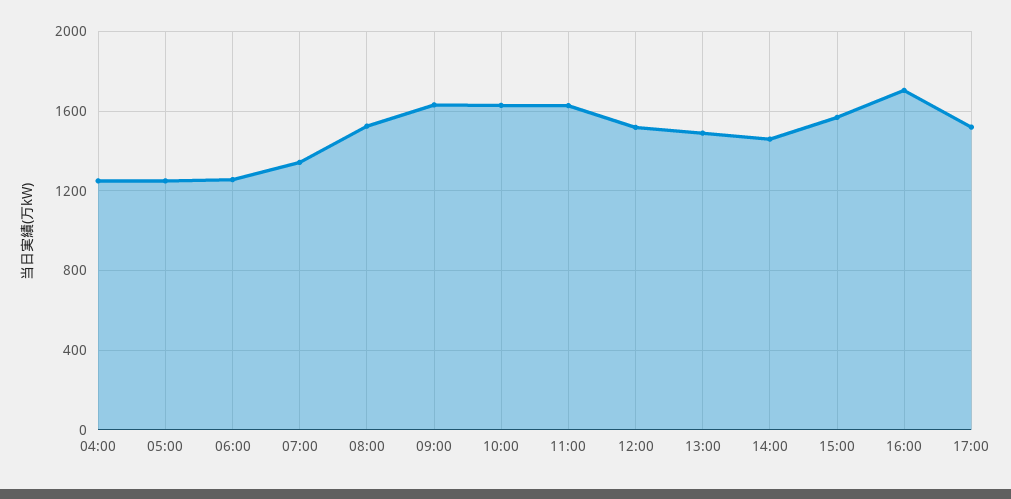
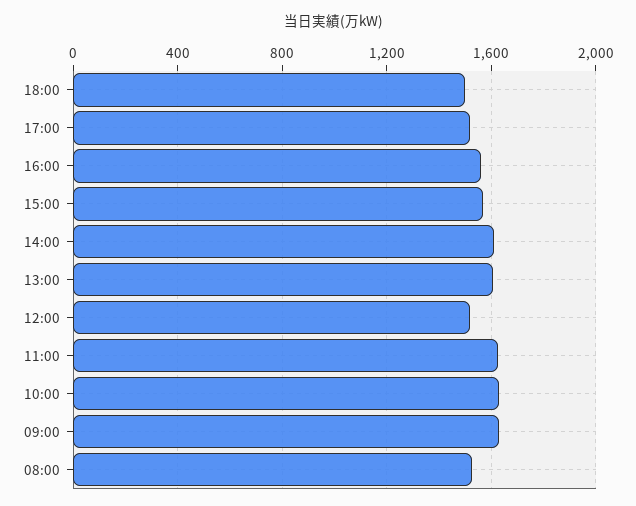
04:00: 1250 -> none
05:00: 1250 -> none
06:00: 1250 -> none
07:00: 1350 -> none
13:00: 1500 -> 1600
14:00: 1450 -> 1600
16:00: 1700 -> 1550
18:00: none -> 1500

